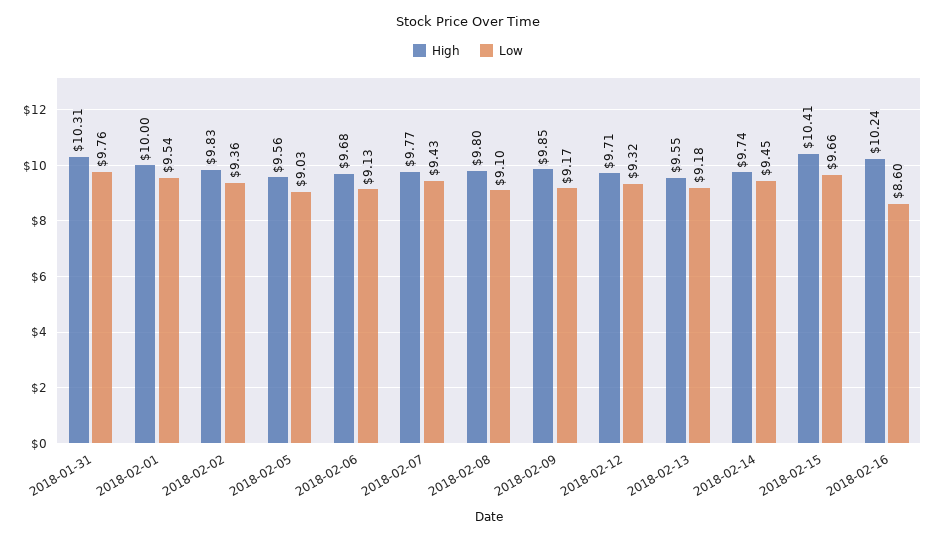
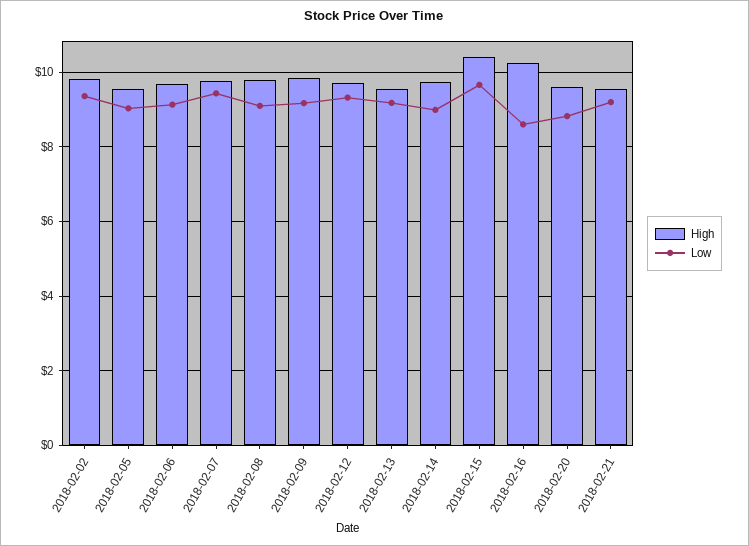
High, 2018-01-31: 10.31 -> none
Low, 2018-01-31: 9.76 -> none
High, 2018-02-01: 10 -> none
Low, 2018-02-01: 9.54 -> none
Low, 2018-02-14: 9.45 -> 9
High, 2018-02-20: none -> 9.6
Low, 2018-02-20: none -> 8.8
High, 2018-02-21: none -> 9.6
Low, 2018-02-21: none -> 9.2

